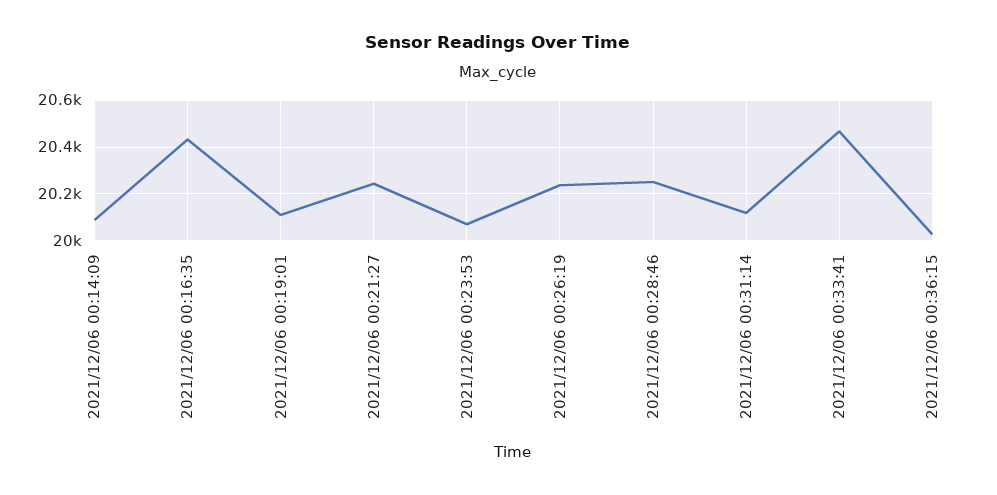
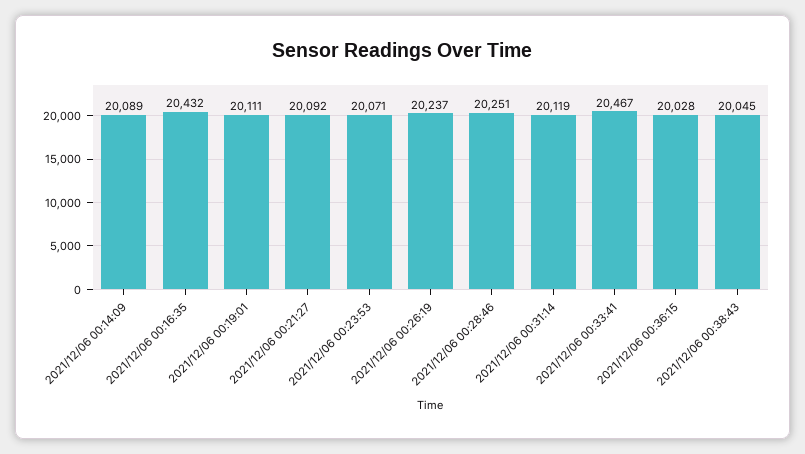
2021/12/06 00:21:27: 20250 -> 20092
2021/12/06 00:38:43: none -> 20045

